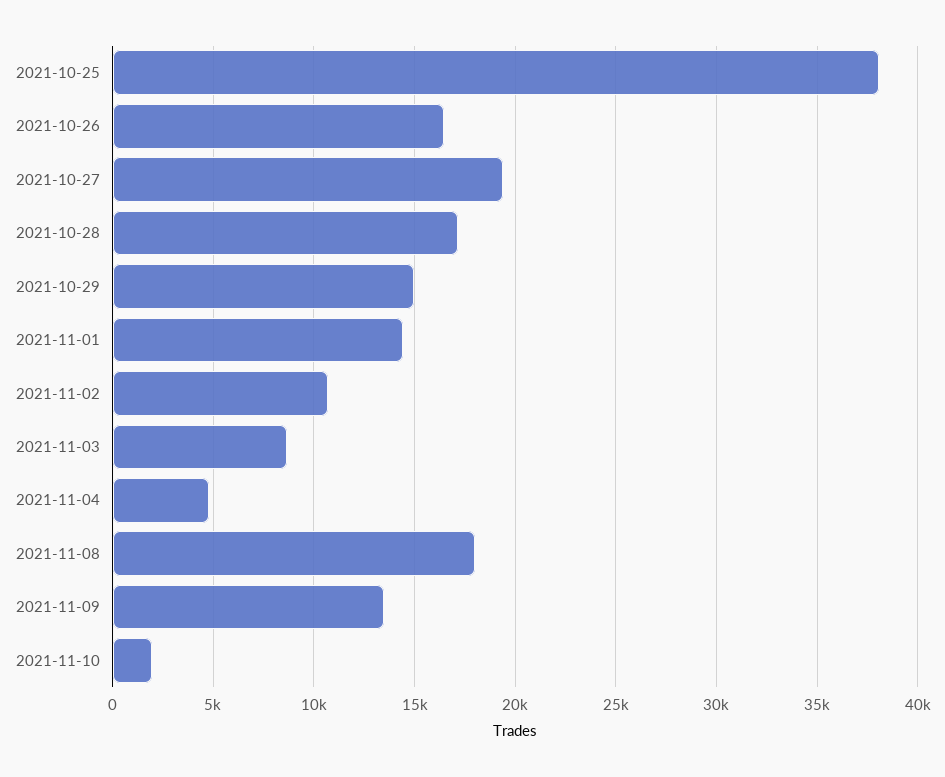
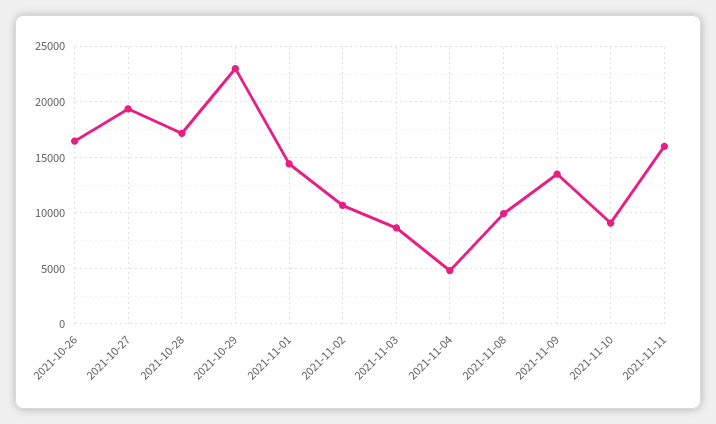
2021-10-25: 38000 -> none
2021-10-29: 15000 -> 23000
2021-11-08: 18000 -> 10000
2021-11-10: 2000 -> 9000
2021-11-11: none -> 16000

